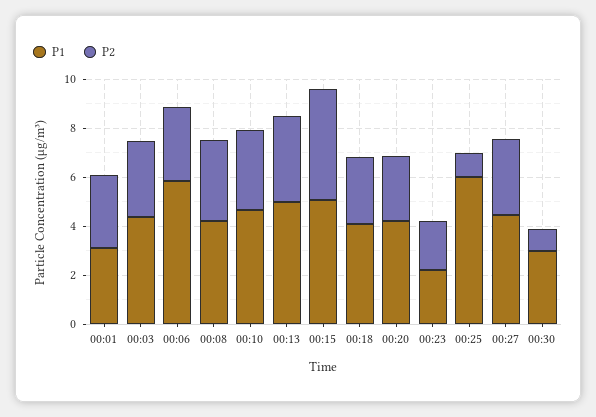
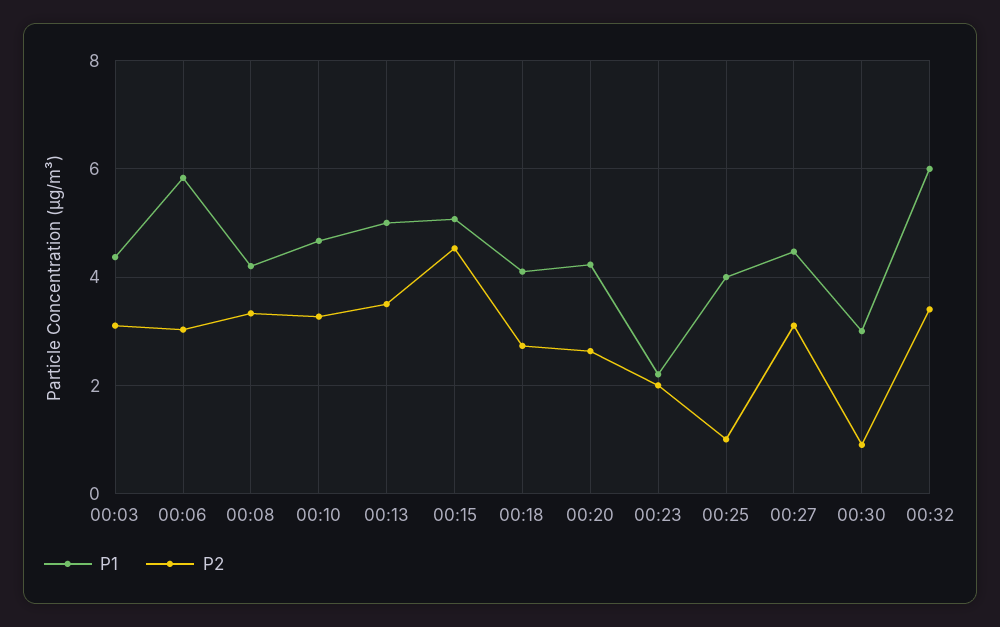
P1, 00:01: 3 -> none
P2, 00:01: 3 -> none
P1, 00:25: 6 -> 4
P1, 00:32: none -> 6
P2, 00:32: none -> 3.4

